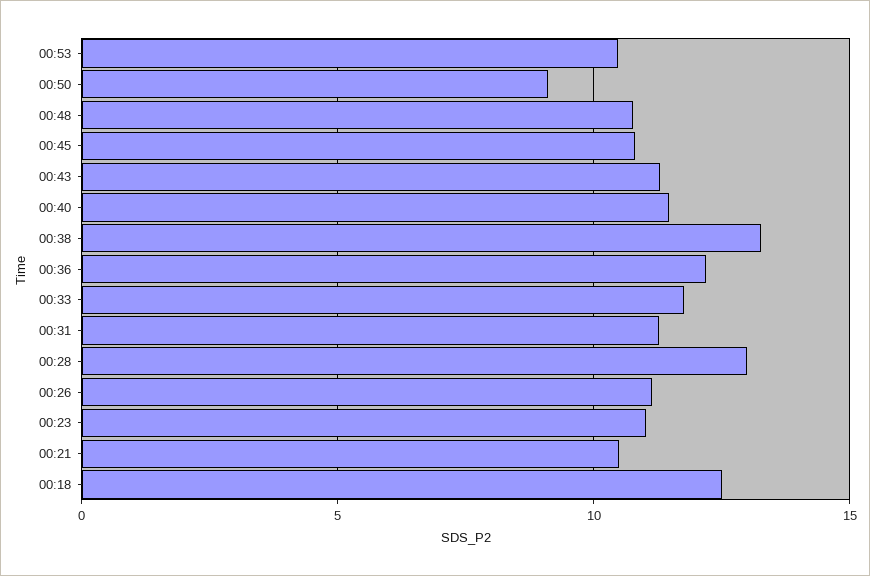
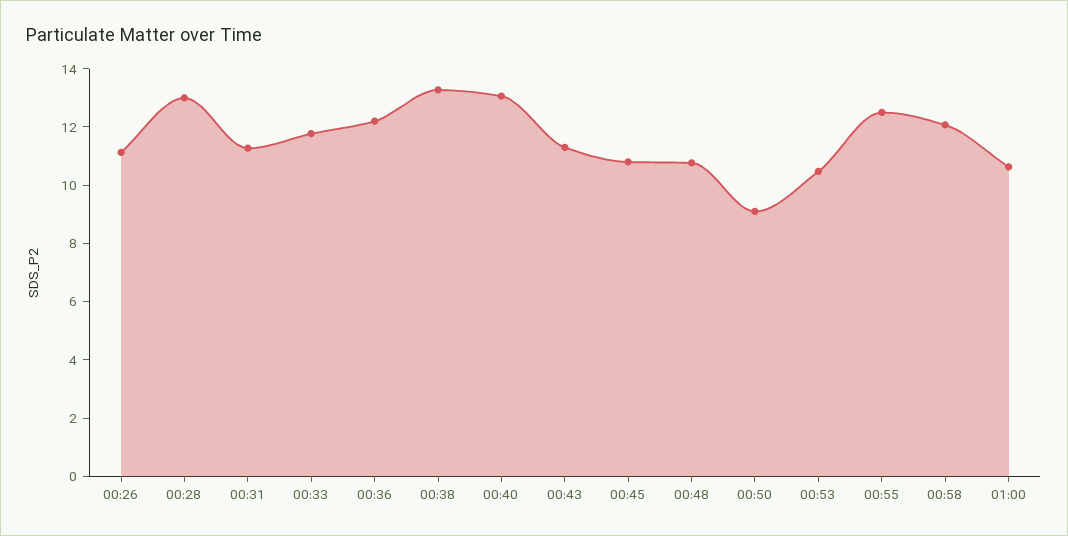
00:40: 11.5 -> 13
00:23: 11 -> none
00:21: 10.5 -> none
00:18: 12.5 -> none
00:55: none -> 12.5
00:58: none -> 12
01:00: none -> 10.5

